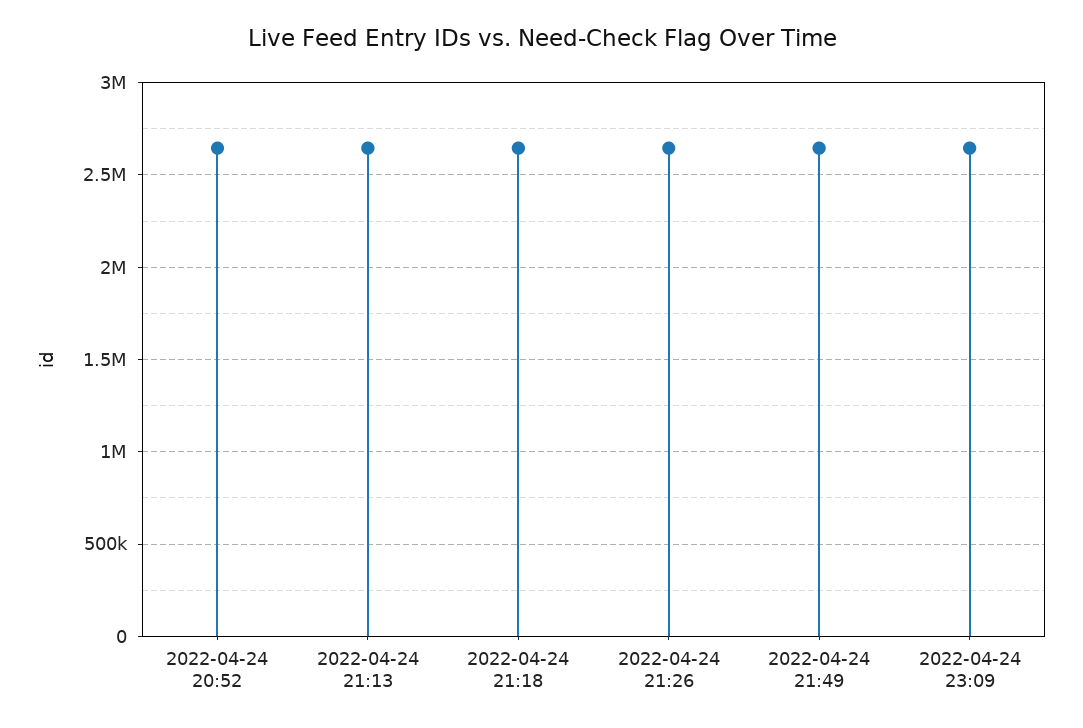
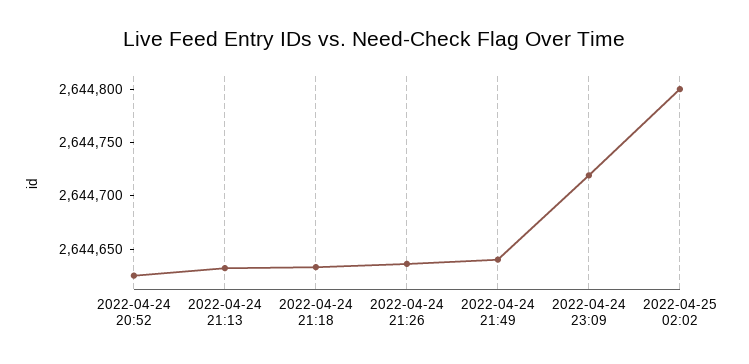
2022-04-25 02:02: none -> 2644800

